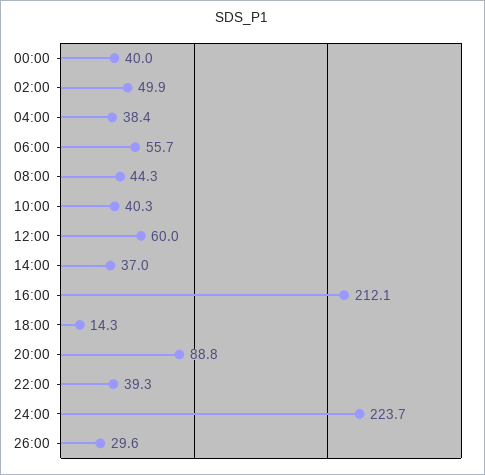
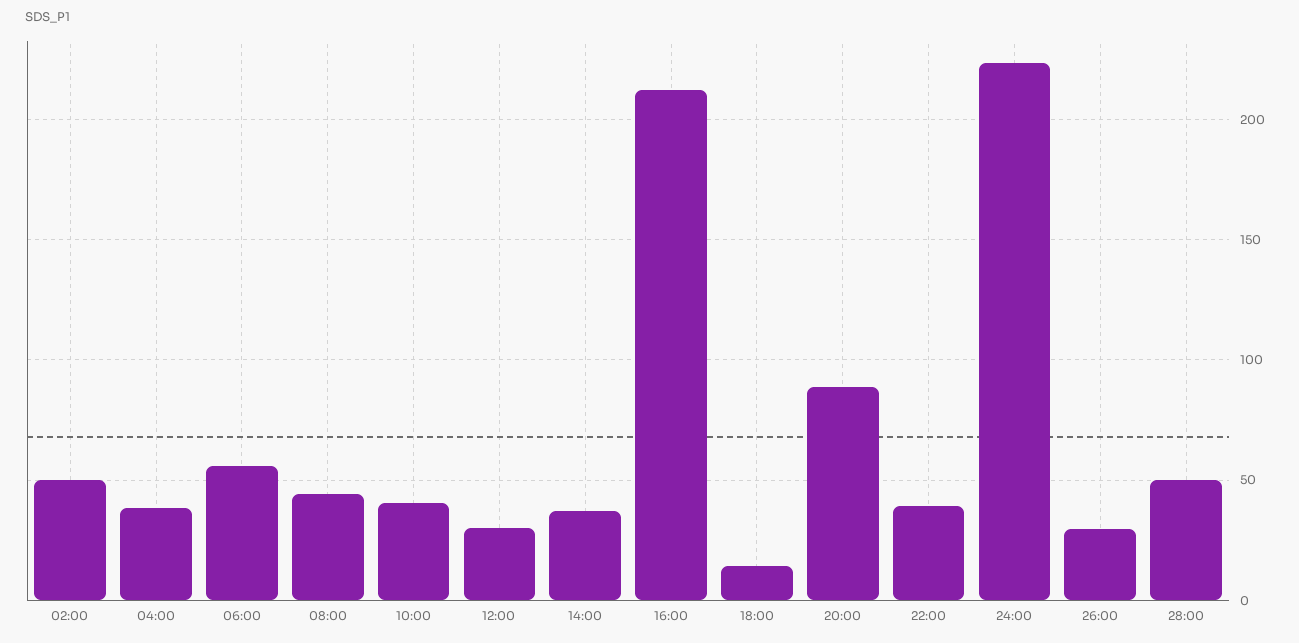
00:00: 40 -> none
12:00: 60 -> 30
28:00: none -> 50

